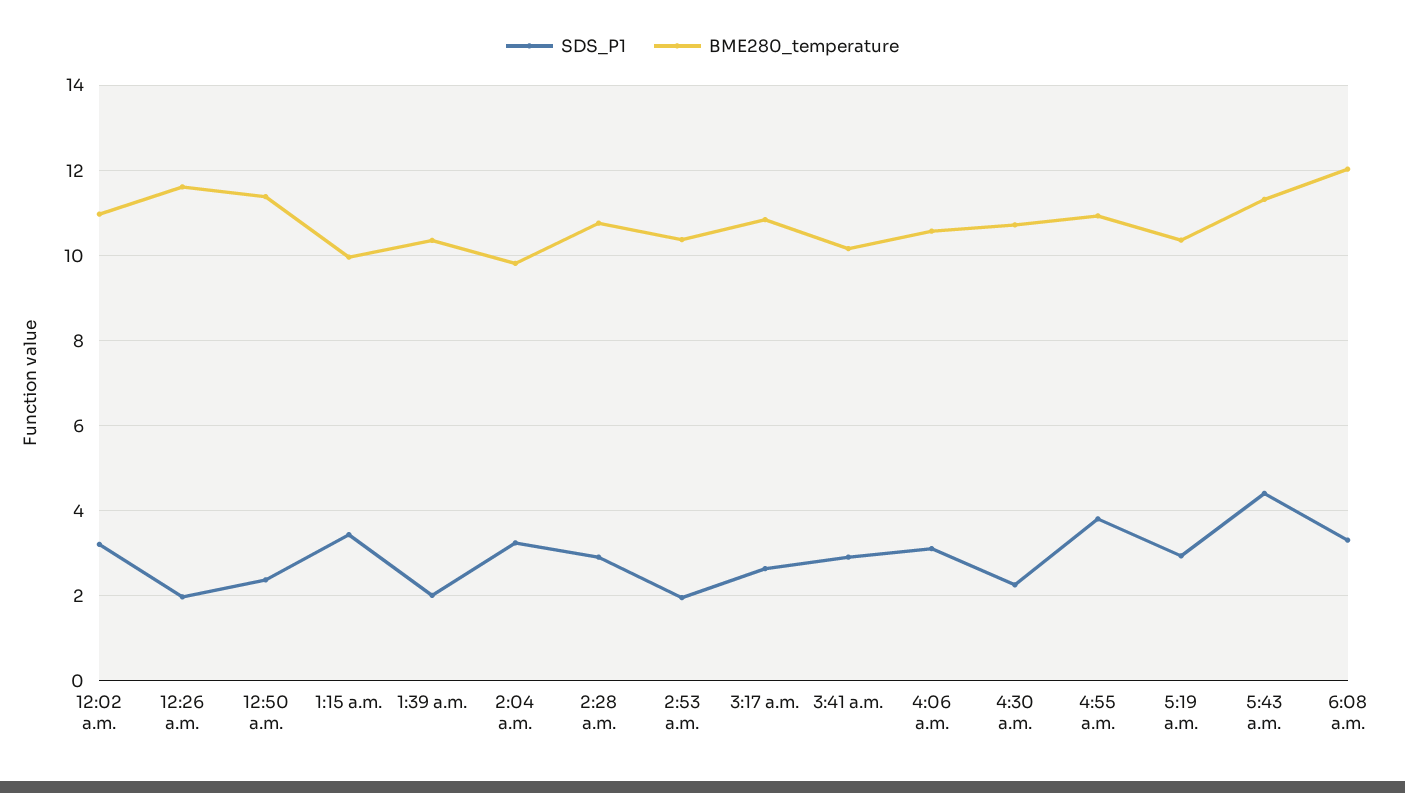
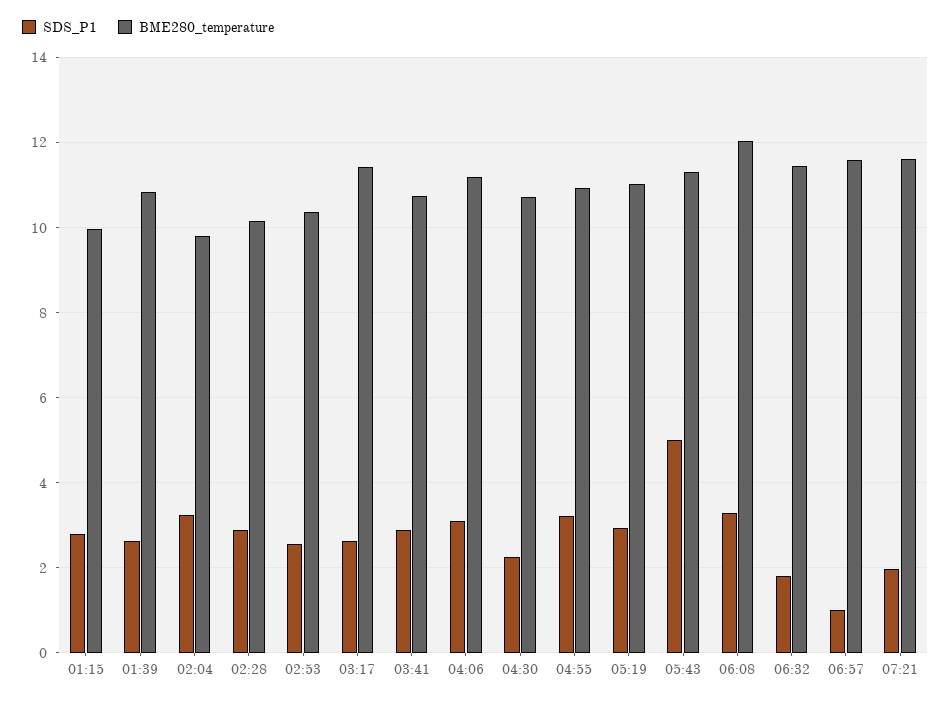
SDS_P1, 12:02 a.m.: 3.2 -> none
BME280_temperature, 12:02 a.m.: 11 -> none
SDS_P1, 12:26 a.m.: 2 -> none
BME280_temperature, 12:26 a.m.: 11.6 -> none
SDS_P1, 12:50 a.m.: 2.4 -> none
BME280_temperature, 12:50 a.m.: 11.4 -> none
SDS_P1, 1:15 a.m.: 3.4 -> 2.8
SDS_P1, 1:39 a.m.: 2 -> 2.6
BME280_temperature, 1:39 a.m.: 10.4 -> 10.8
BME280_temperature, 2:28 a.m.: 10.8 -> 10.2
SDS_P1, 2:53 a.m.: 2 -> 2.6
BME280_temperature, 3:17 a.m.: 10.8 -> 11.4
BME280_temperature, 3:41 a.m.: 10.2 -> 10.8
BME280_temperature, 4:06 a.m.: 10.6 -> 11.2
SDS_P1, 4:55 a.m.: 3.8 -> 3.2
BME280_temperature, 5:19 a.m.: 10.4 -> 11
SDS_P1, 5:43 a.m.: 4.4 -> 5
SDS_P1, 06:32: none -> 1.8
BME280_temperature, 06:32: none -> 11.4
SDS_P1, 06:57: none -> 1
BME280_temperature, 06:57: none -> 11.6
SDS_P1, 07:21: none -> 2
BME280_temperature, 07:21: none -> 11.6

